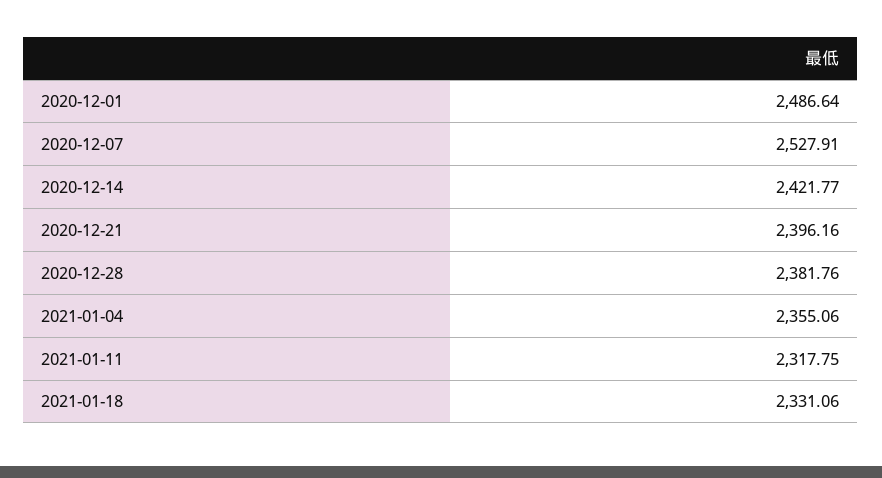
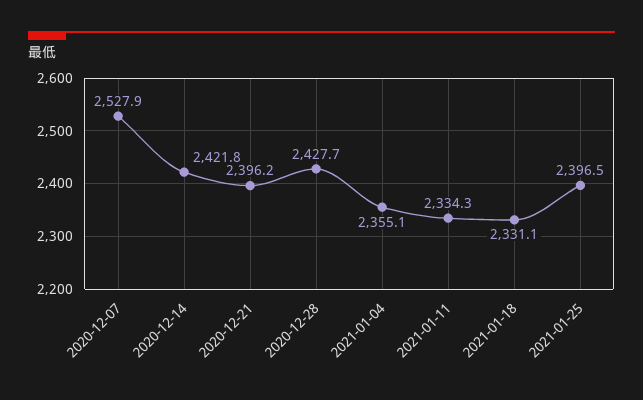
2020-12-01: 2486.64 -> none
2020-12-28: 2381.76 -> 2427.7
2021-01-11: 2317.75 -> 2334.3
2021-01-25: none -> 2396.5

